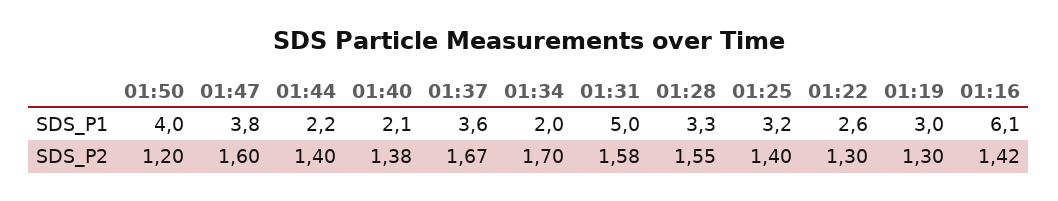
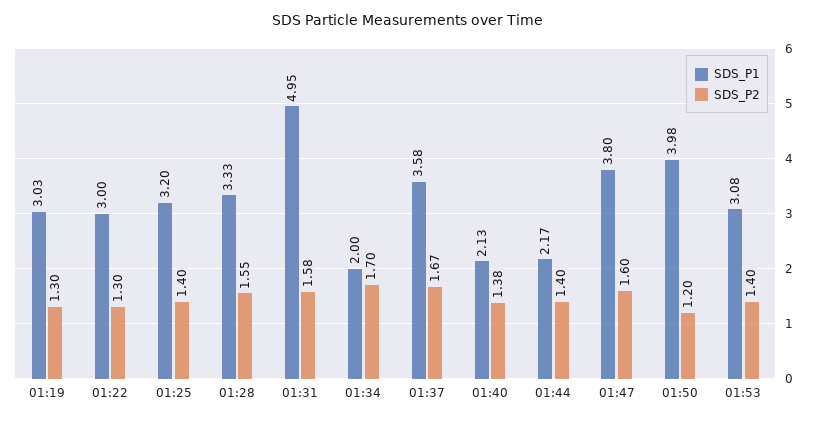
SDS_P1, 01:22: 2.6 -> 3
SDS_P1, 01:16: 6.1 -> none
SDS_P2, 01:16: 1.42 -> none
SDS_P1, 01:53: none -> 3.08
SDS_P2, 01:53: none -> 1.4

